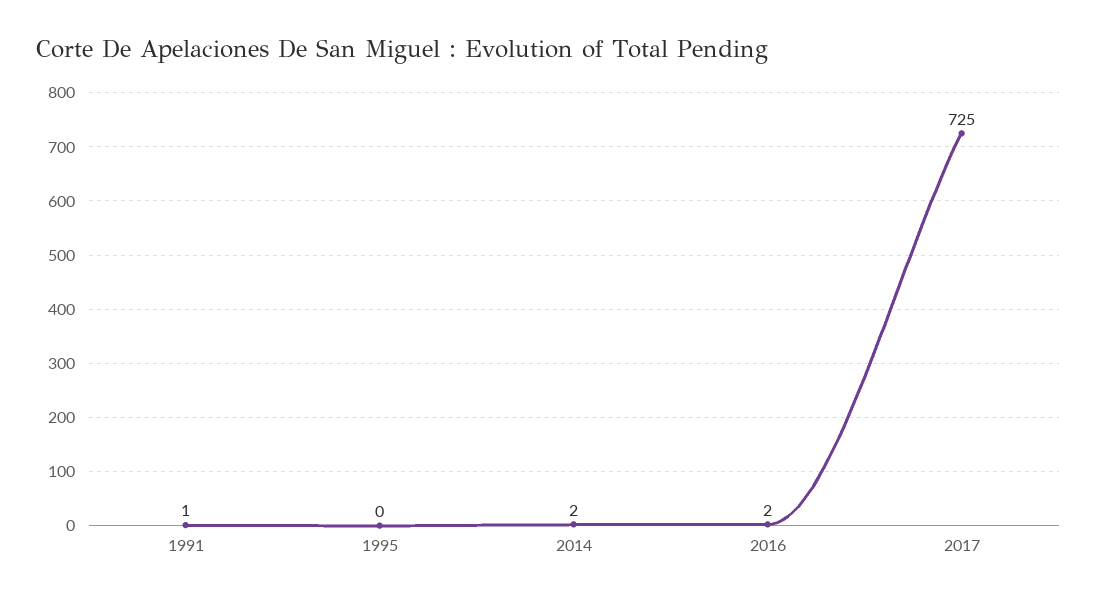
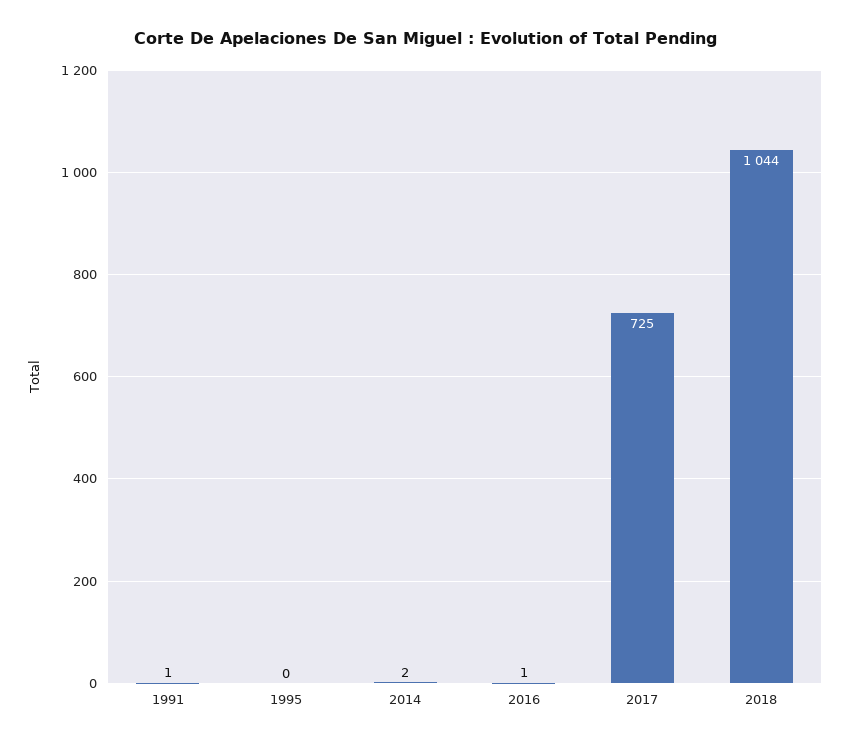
2016: 2 -> 1
2018: none -> 1044

